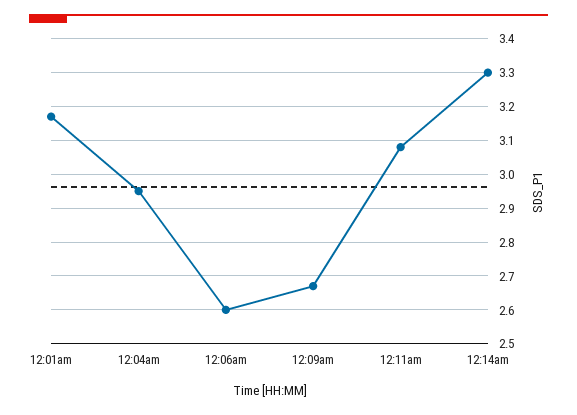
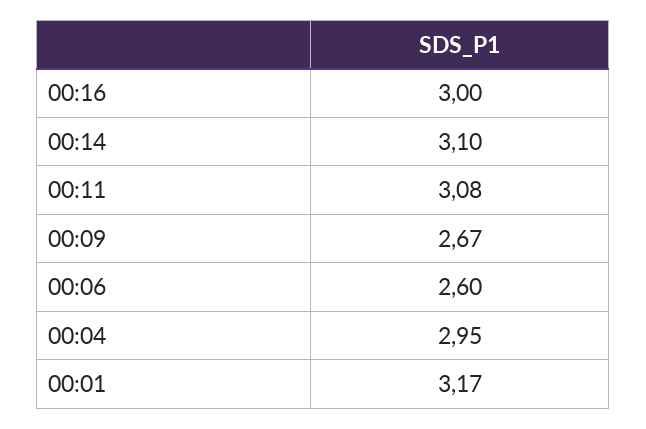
12:14am: 3.3 -> 3.1
00:16: none -> 3

